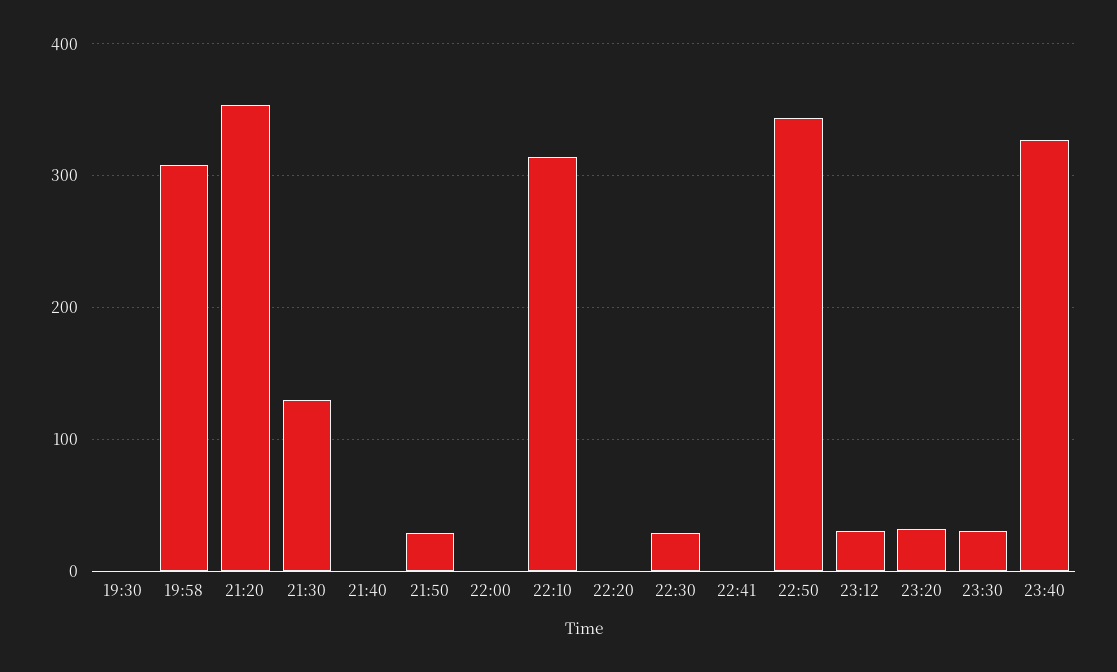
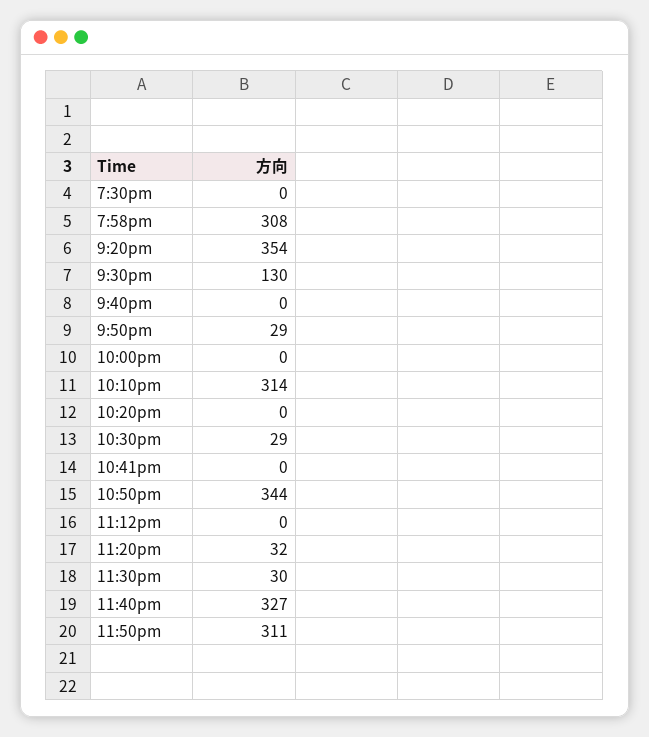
23:12: 30 -> 0
11:50pm: none -> 311

